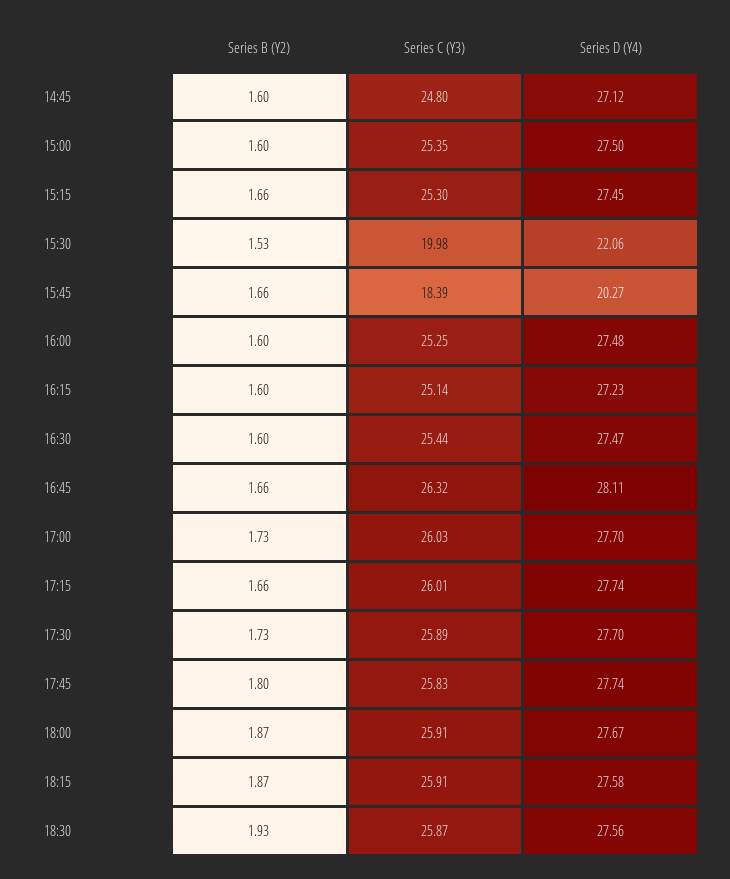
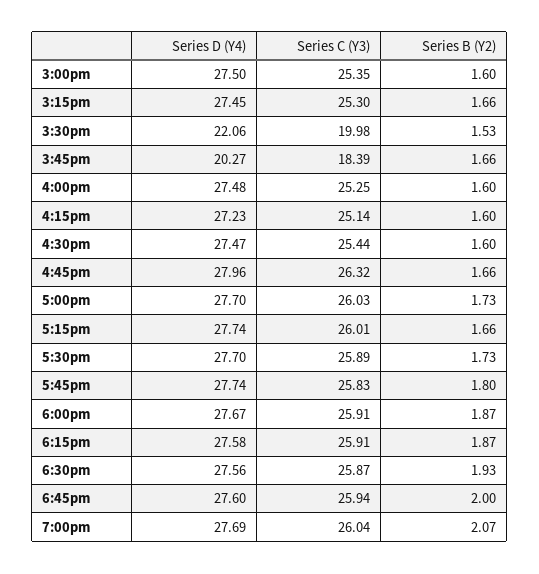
Series B (Y2), 14:45: 1.6 -> none
Series C (Y3), 14:45: 24.8 -> none
Series D (Y4), 14:45: 27.12 -> none
Series D (Y4), 16:45: 28.11 -> 27.96
Series D (Y4), 6:45pm: none -> 27.6
Series C (Y3), 6:45pm: none -> 25.94
Series B (Y2), 6:45pm: none -> 2
Series D (Y4), 7:00pm: none -> 27.69
Series C (Y3), 7:00pm: none -> 26.04
Series B (Y2), 7:00pm: none -> 2.07

